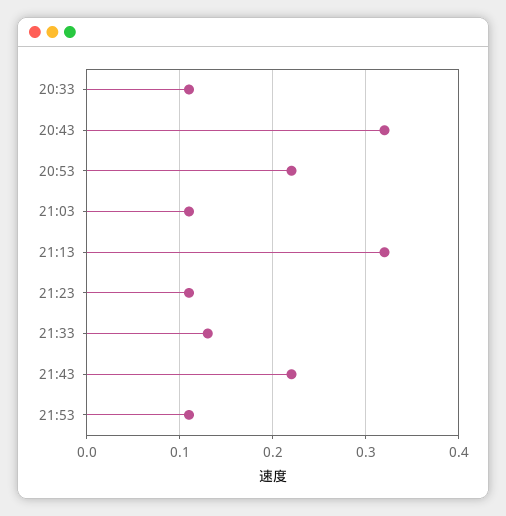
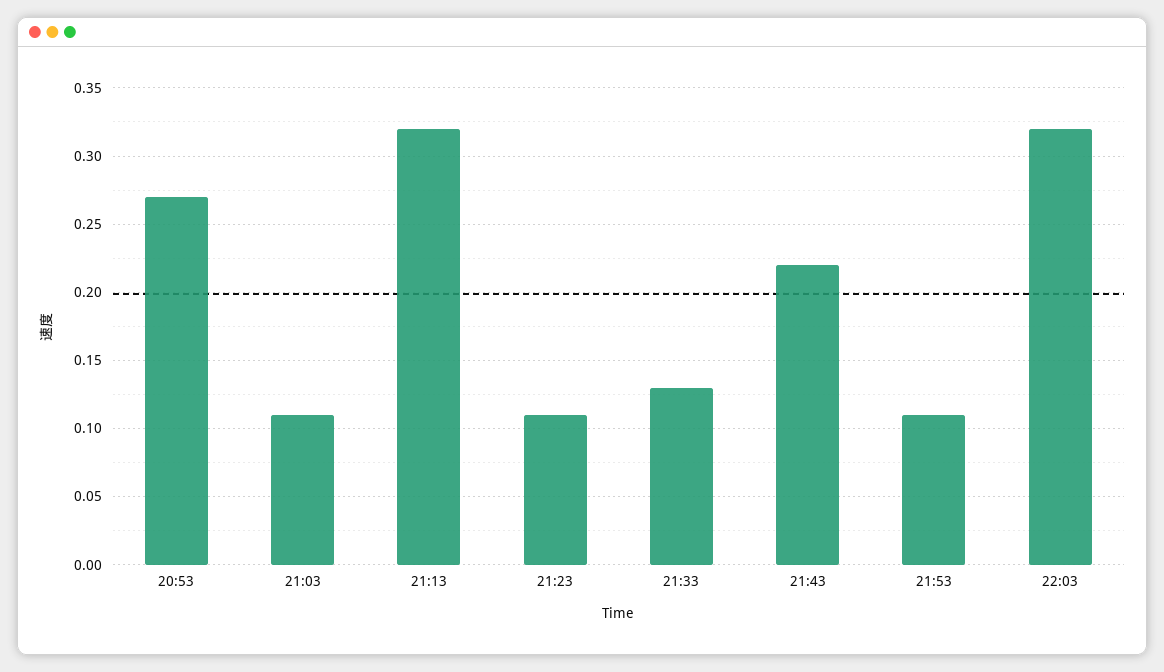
20:33: 0.11 -> none
20:43: 0.32 -> none
20:53: 0.22 -> 0.27
22:03: none -> 0.32

